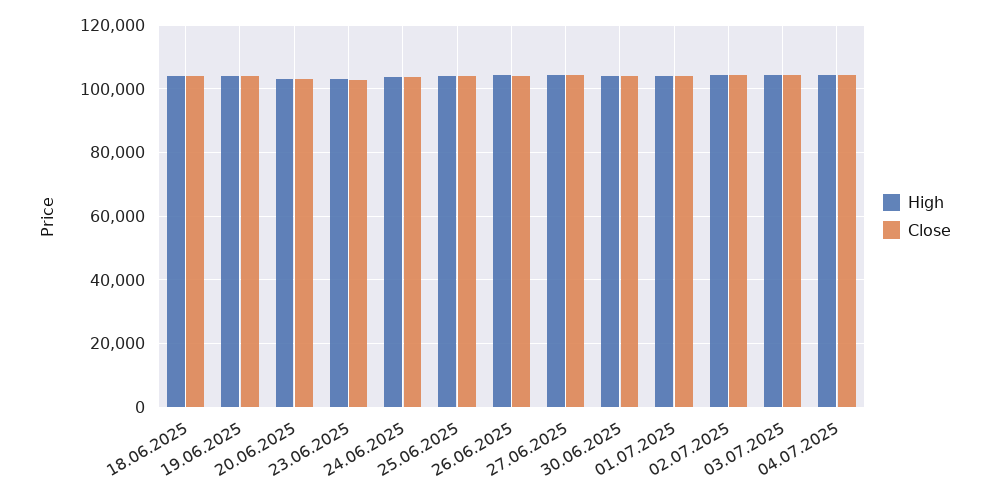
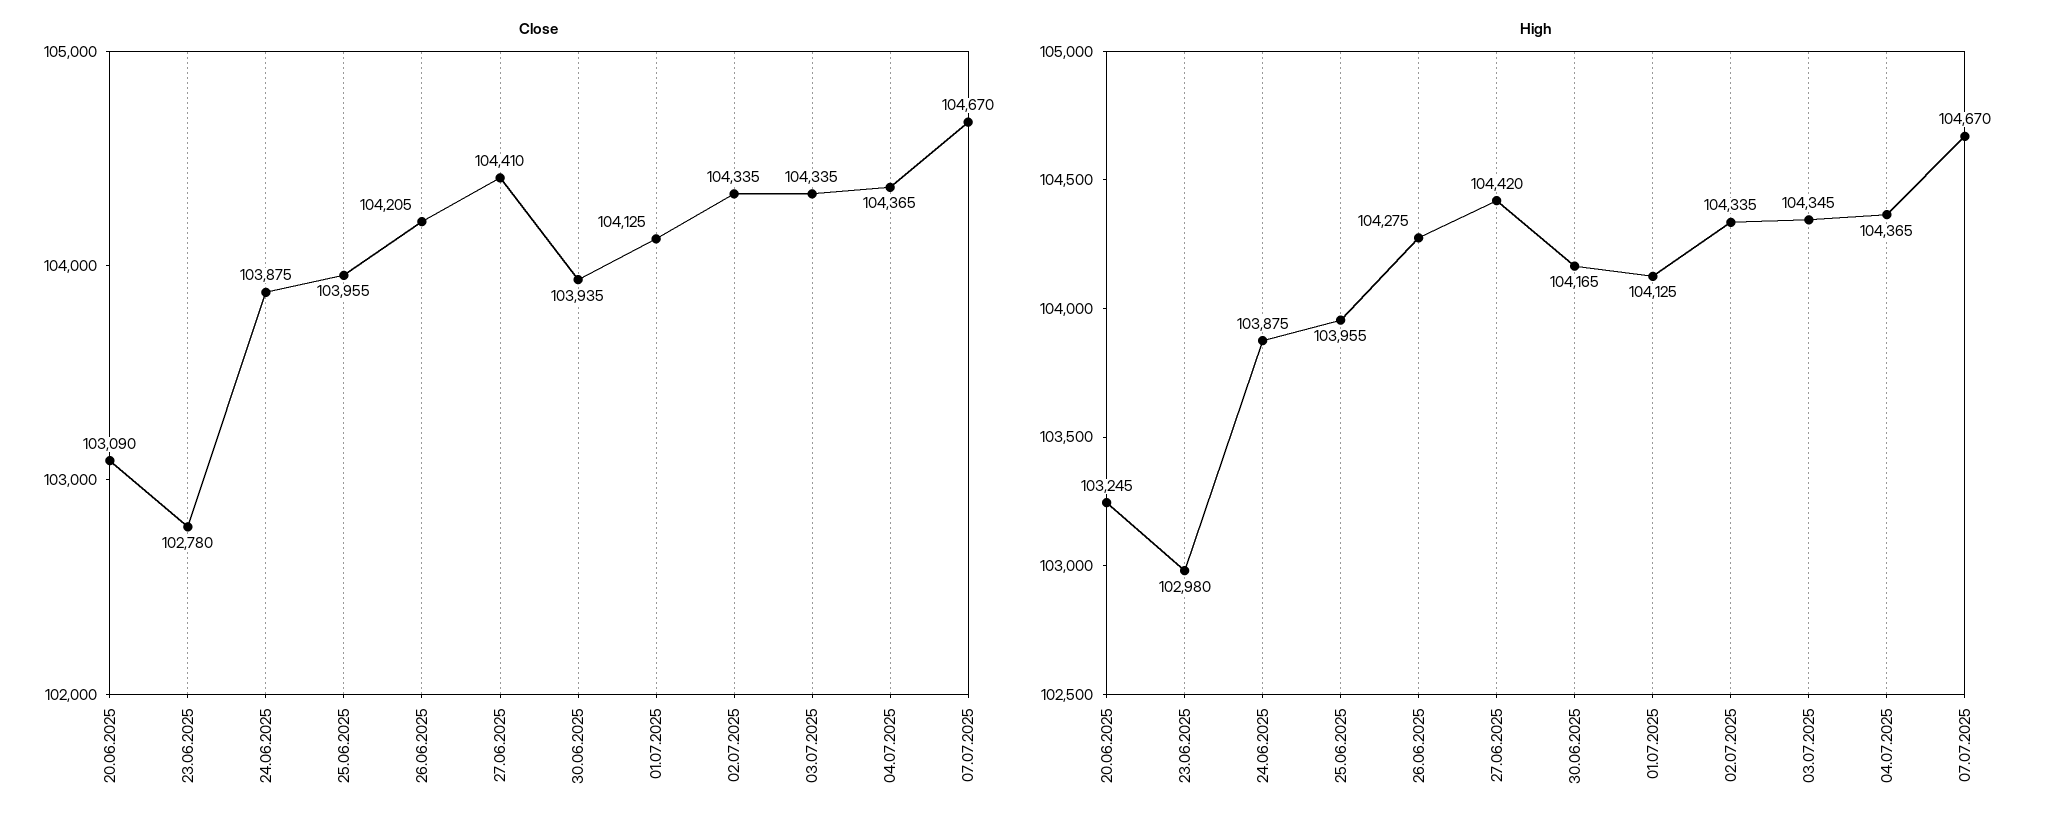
High, 18.06.2025: 104000 -> none
Close, 18.06.2025: 104000 -> none
High, 19.06.2025: 104000 -> none
Close, 19.06.2025: 104000 -> none
Close, 07.07.2025: none -> 104670
High, 07.07.2025: none -> 104670

